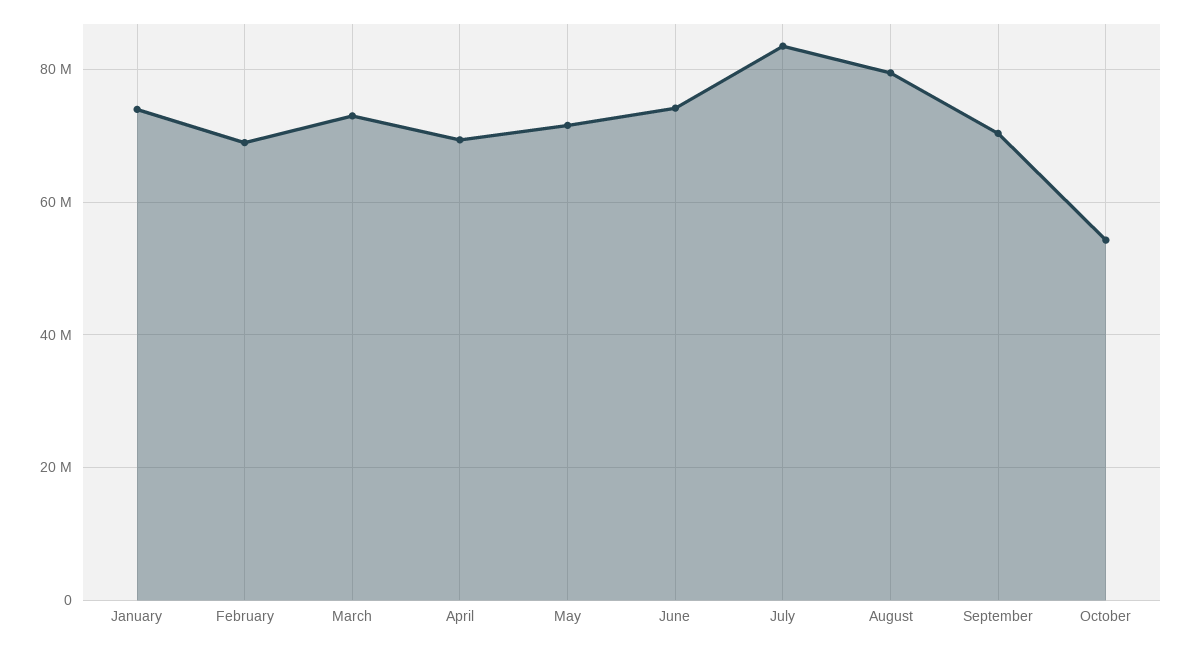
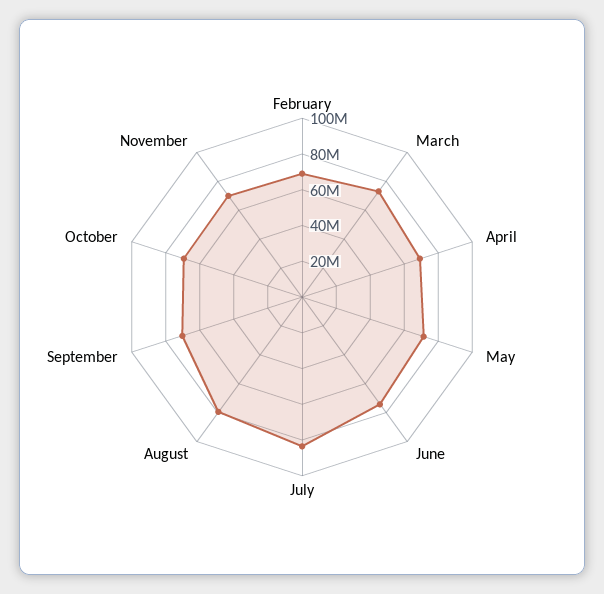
January: 74000000 -> none
October: 54000000 -> 70000000
November: none -> 70000000

